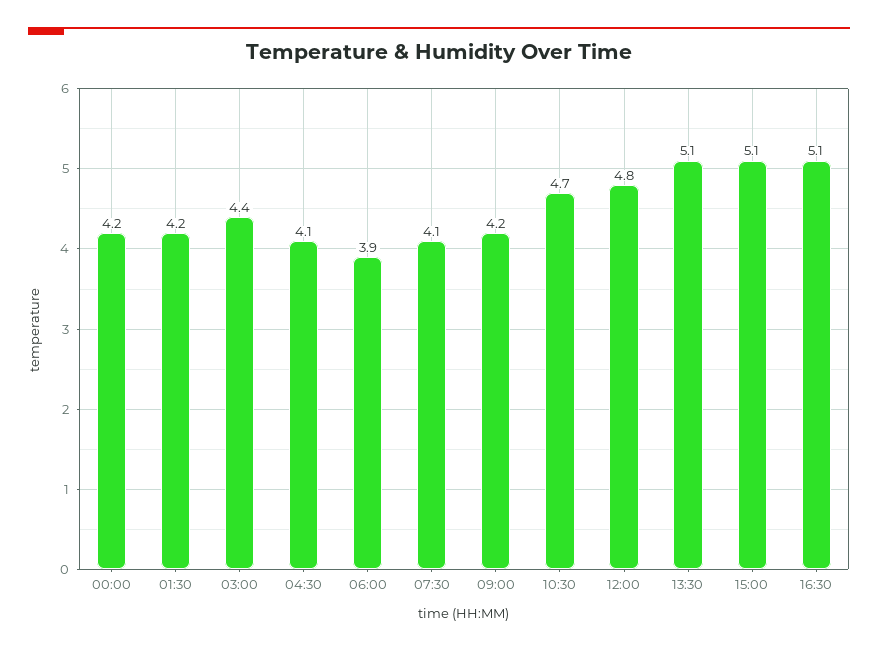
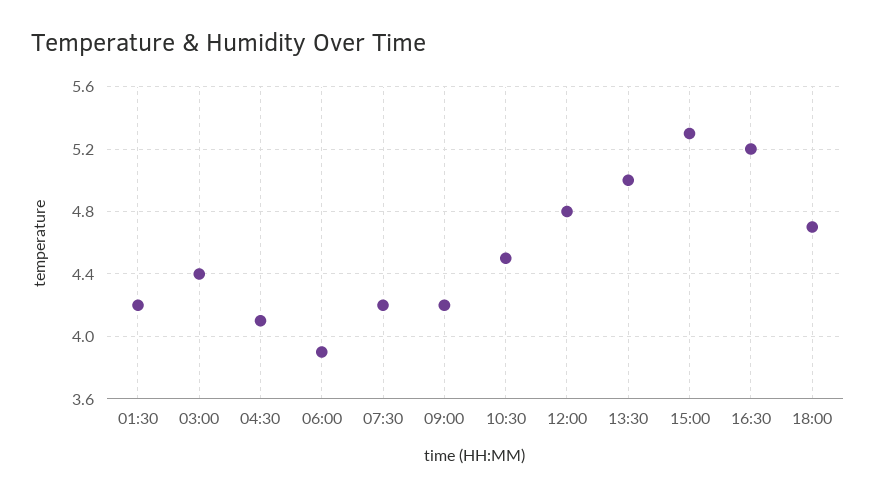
00:00: 4.2 -> none
07:30: 4.1 -> 4.2
10:30: 4.7 -> 4.5
13:30: 5.1 -> 5
15:00: 5.1 -> 5.3
16:30: 5.1 -> 5.2
18:00: none -> 4.7

